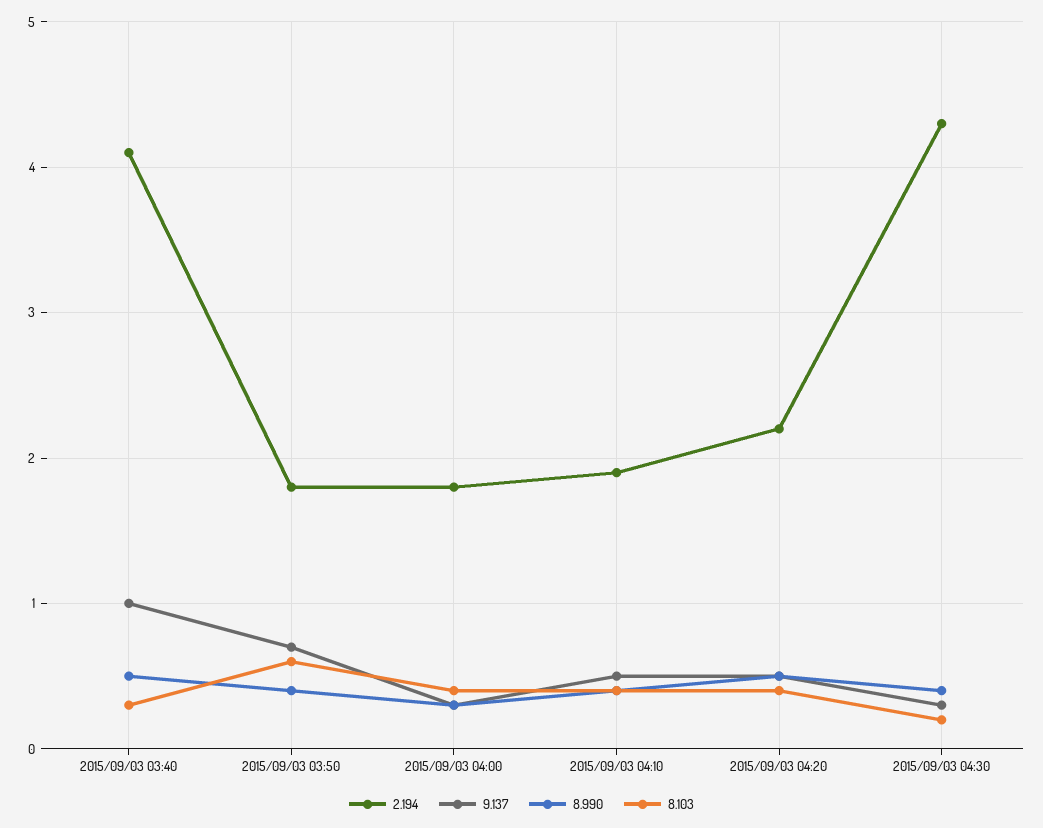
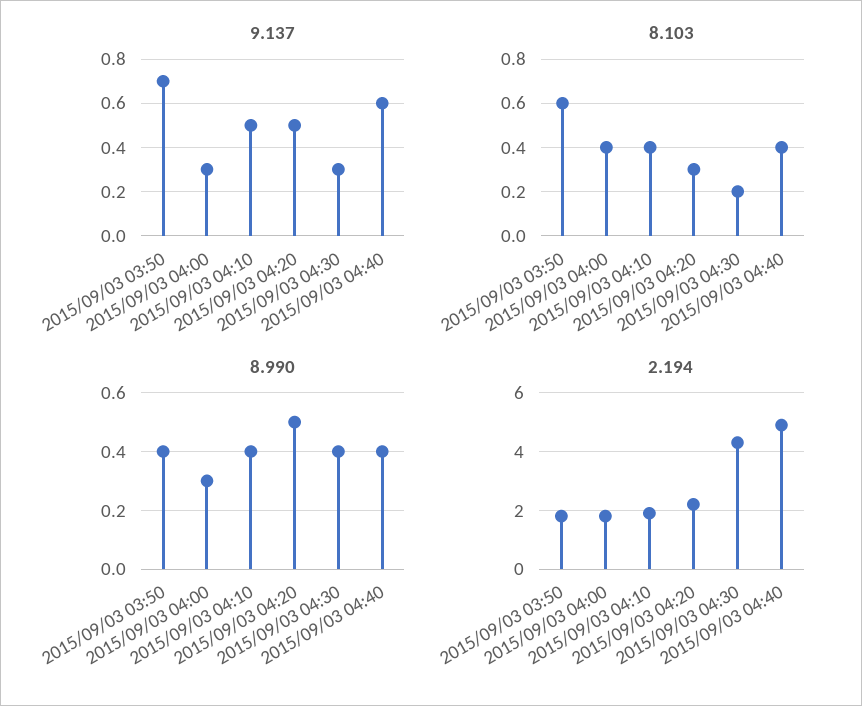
2.194, 2015/09/03 03:40: 4.1 -> none
9.137, 2015/09/03 03:40: 1 -> none
8.990, 2015/09/03 03:40: 0.5 -> none
8.103, 2015/09/03 03:40: 0.3 -> none
8.103, 2015/09/03 04:20: 0.4 -> 0.3
9.137, 2015/09/03 04:40: none -> 0.6
8.103, 2015/09/03 04:40: none -> 0.4
8.990, 2015/09/03 04:40: none -> 0.4
2.194, 2015/09/03 04:40: none -> 5

